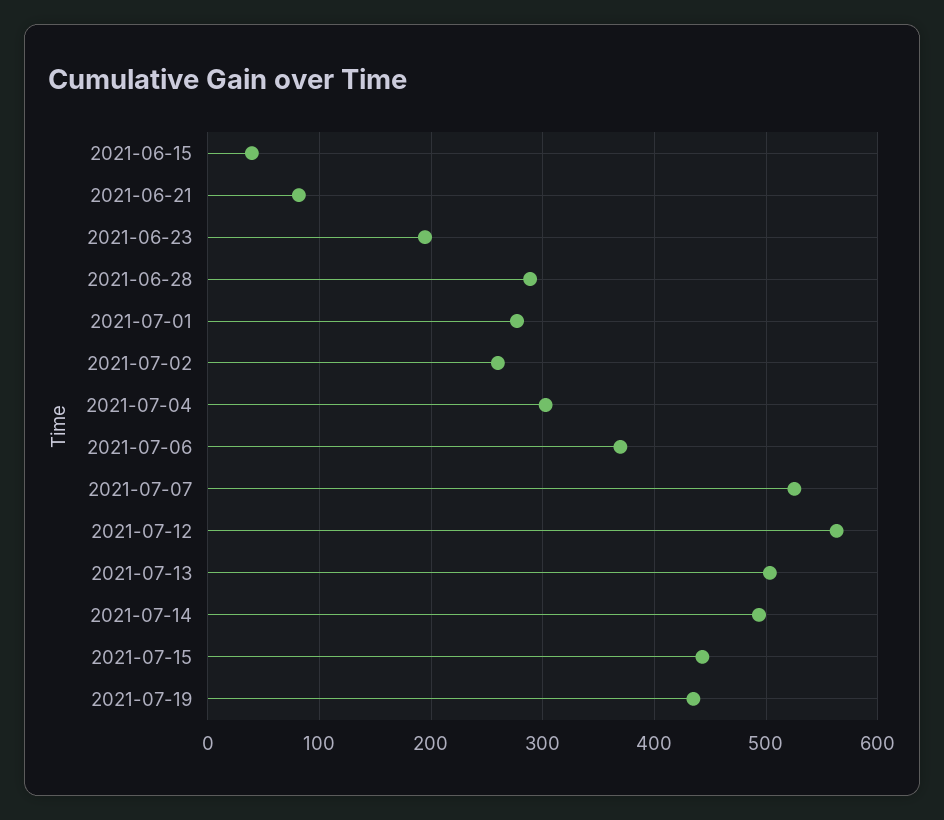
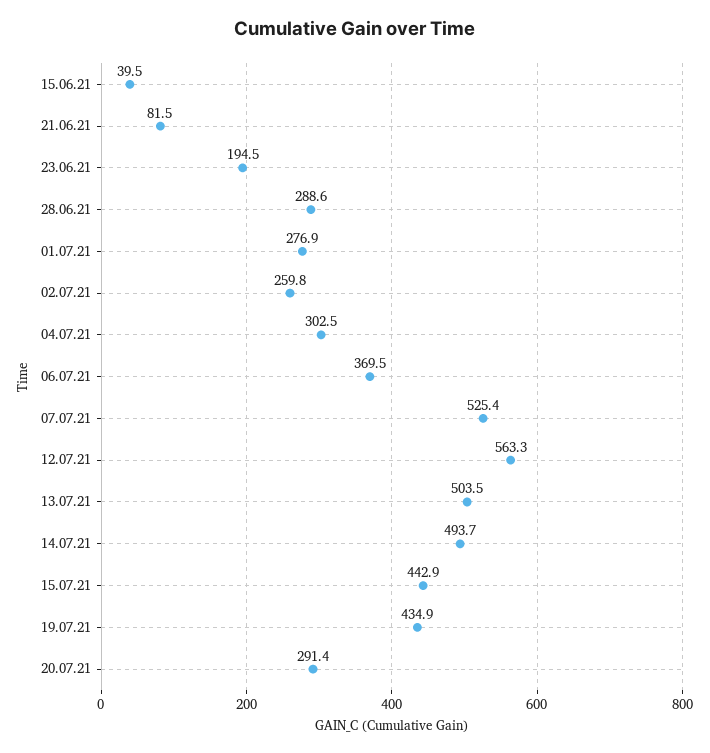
20.07.21: none -> 291.4

